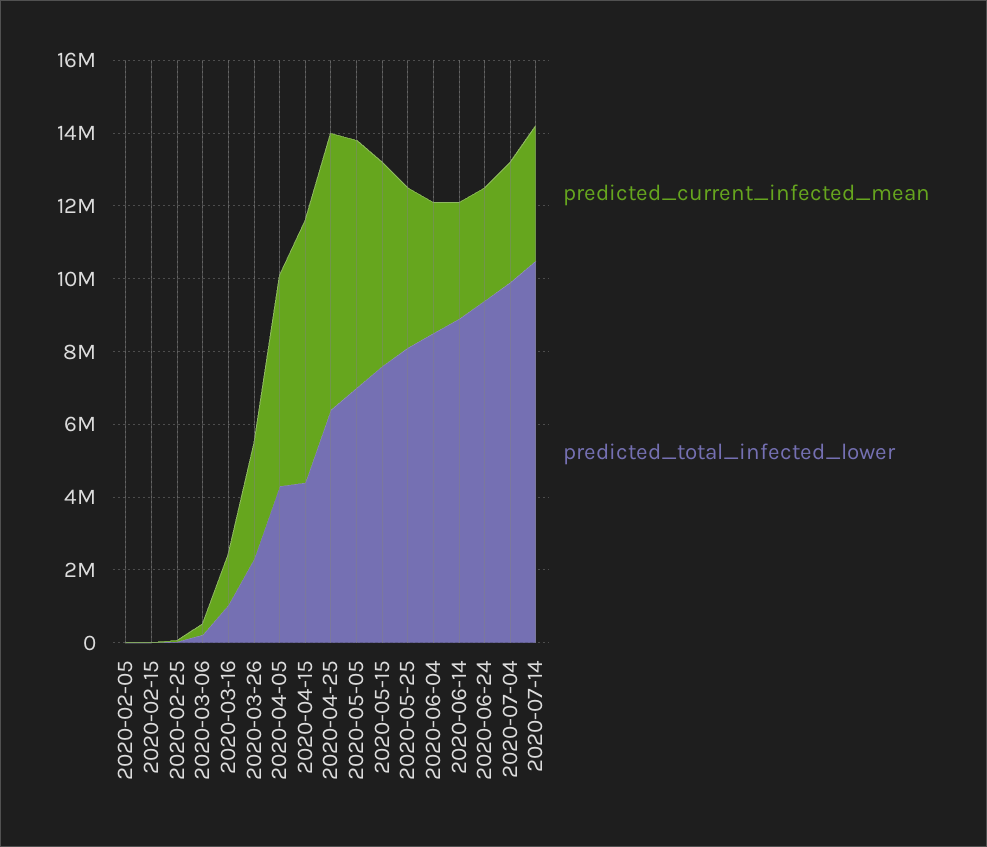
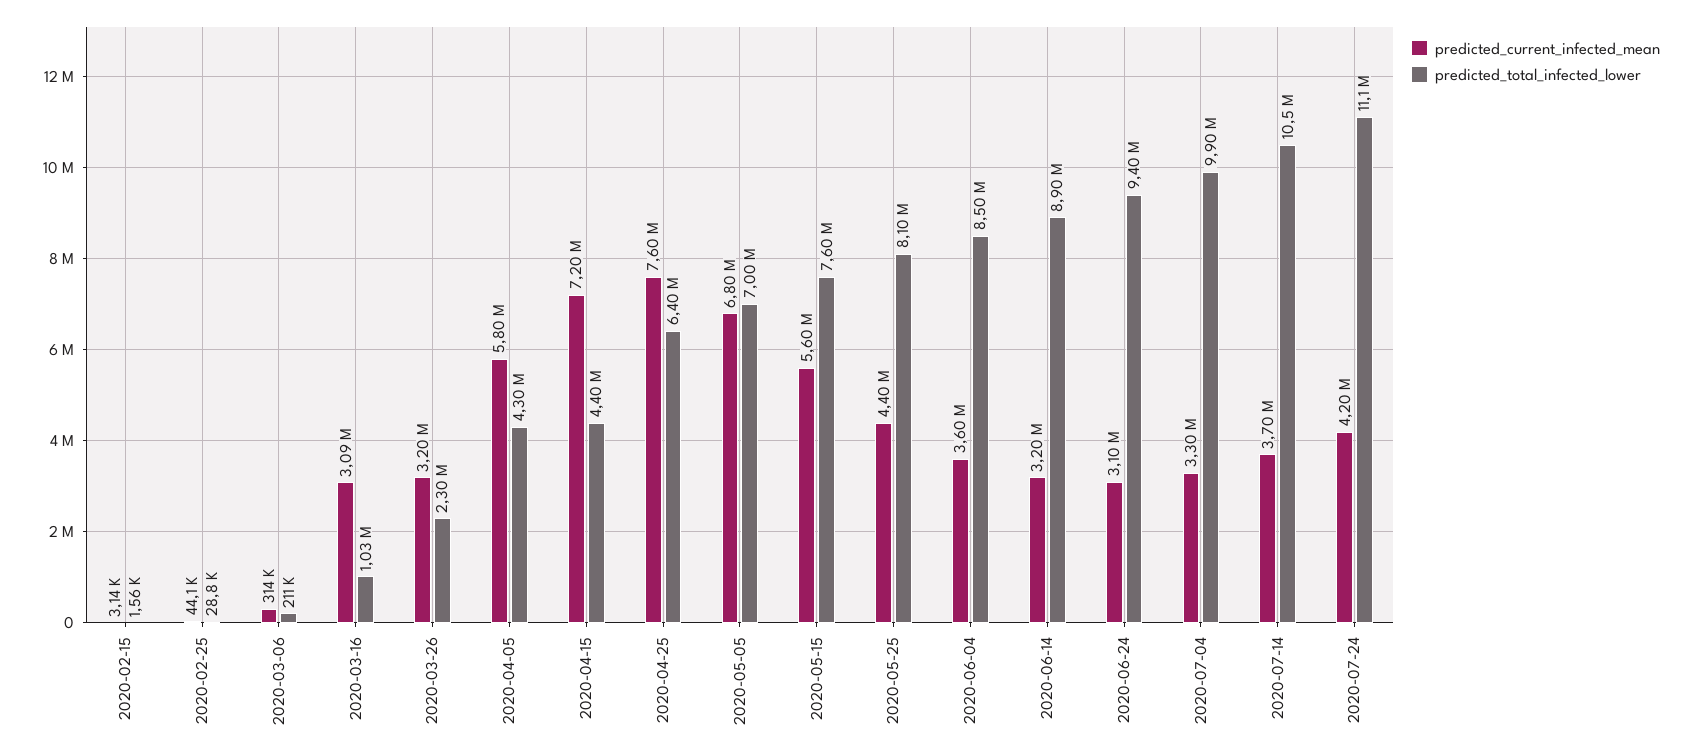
predicted_current_infected_mean, 2020-02-05: 0 -> none
predicted_total_infected_lower, 2020-02-05: 0 -> none
predicted_current_infected_mean, 2020-03-16: 1500000 -> 3090000
predicted_current_infected_mean, 2020-07-24: none -> 4200000
predicted_total_infected_lower, 2020-07-24: none -> 11100000

